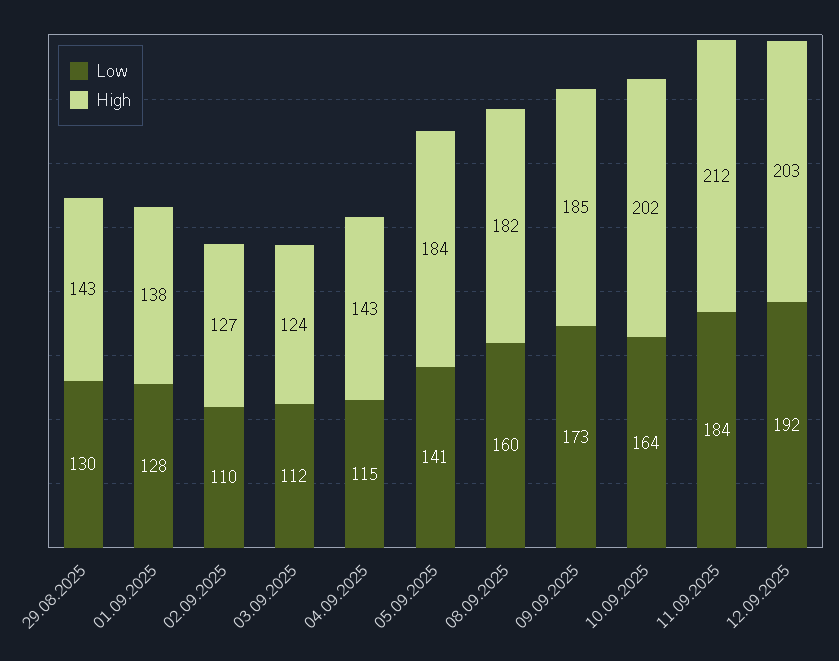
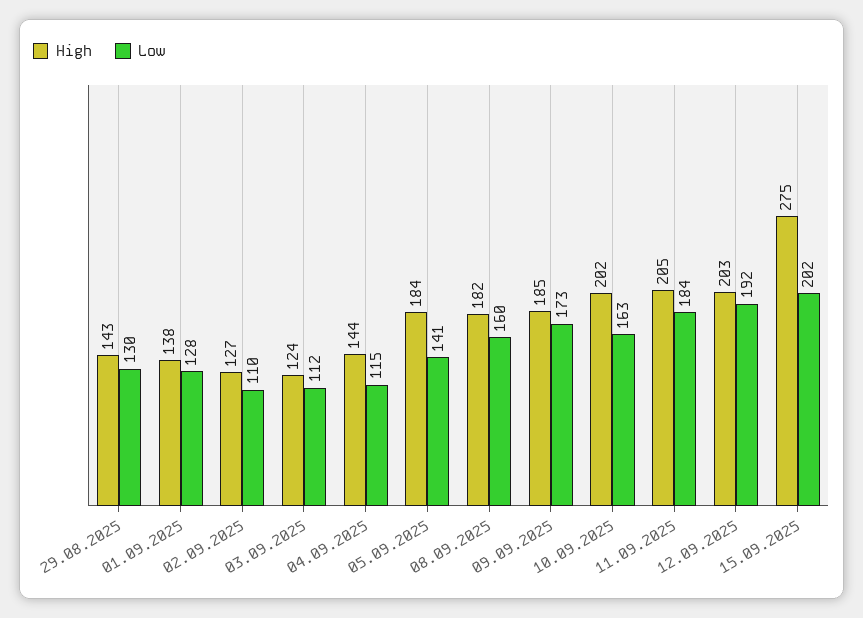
High, 04.09.2025: 143 -> 144
Low, 10.09.2025: 164 -> 163
High, 11.09.2025: 212 -> 205
High, 15.09.2025: none -> 275
Low, 15.09.2025: none -> 202

